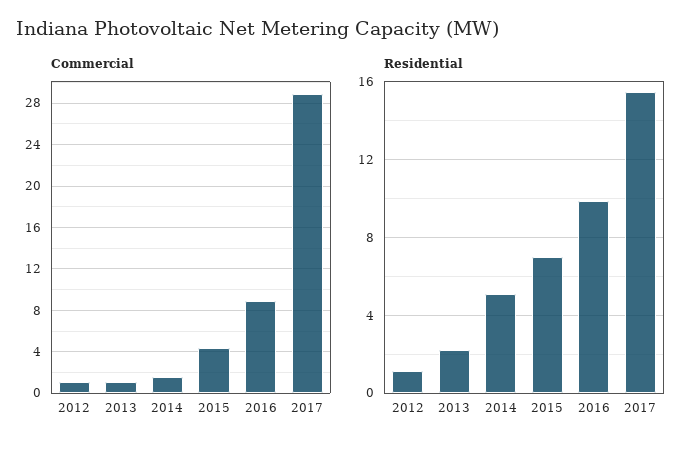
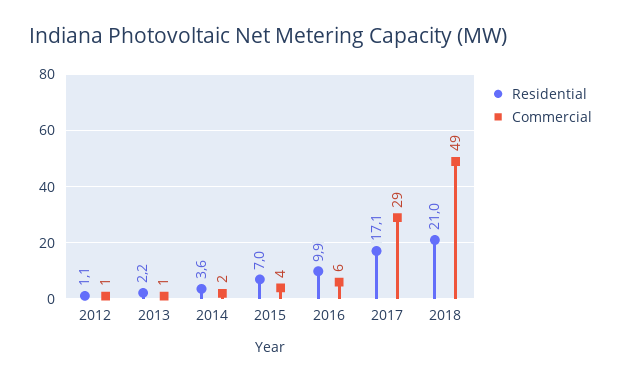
Commercial, 2016: 9 -> 6
Residential, 2014: 5 -> 3.6
Residential, 2017: 15.5 -> 17.1
Residential, 2018: none -> 21
Commercial, 2018: none -> 49

